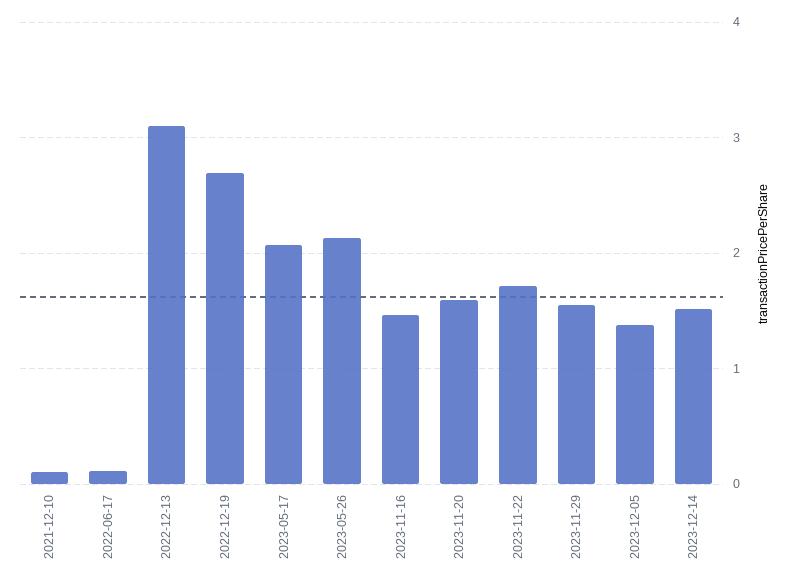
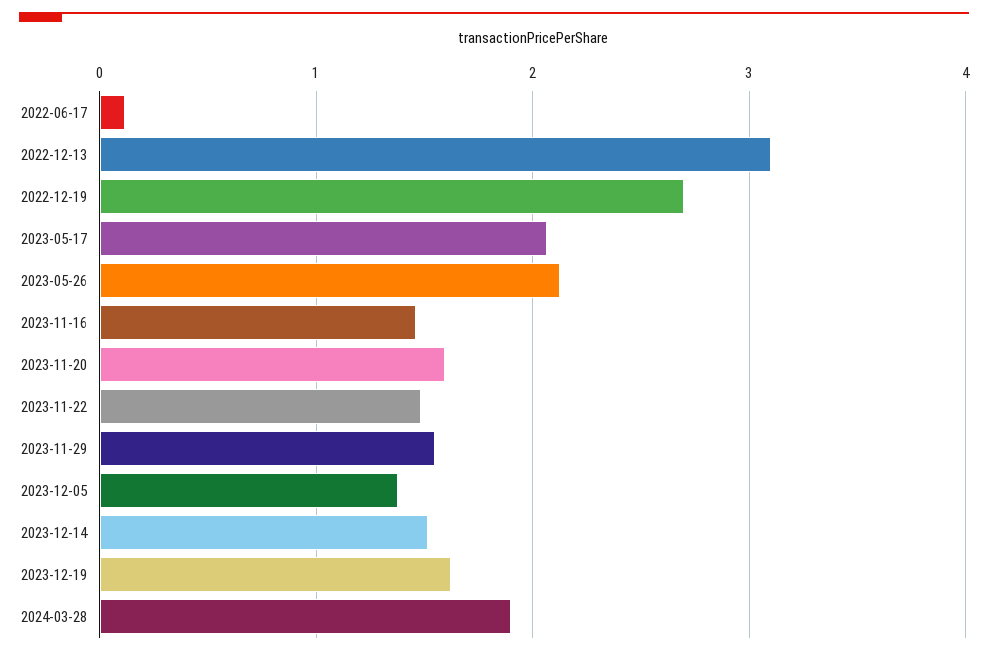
2021-12-10: 0.1 -> none
2023-11-22: 1.7 -> 1.5
2023-12-19: none -> 1.6
2024-03-28: none -> 1.9

